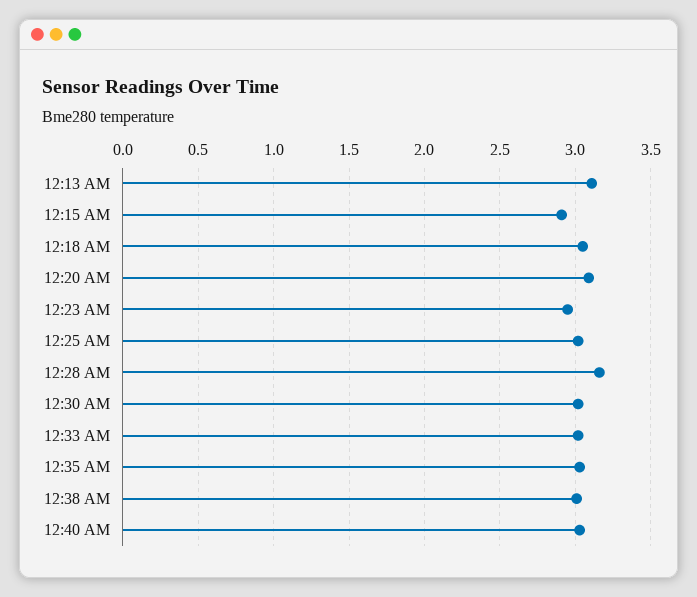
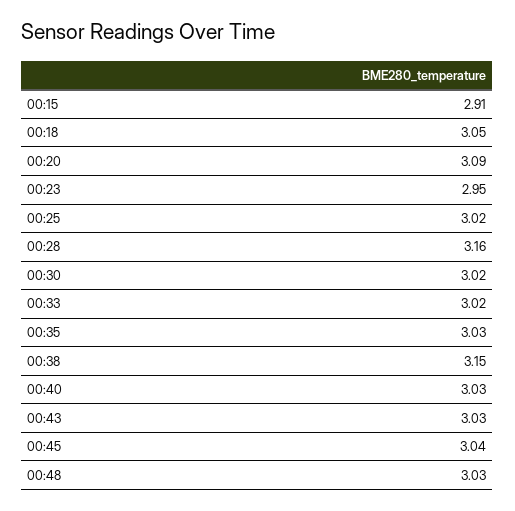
12:13 AM: 3.1 -> none
12:38 AM: 3 -> 3.15
00:43: none -> 3.03
00:45: none -> 3.04
00:48: none -> 3.03

